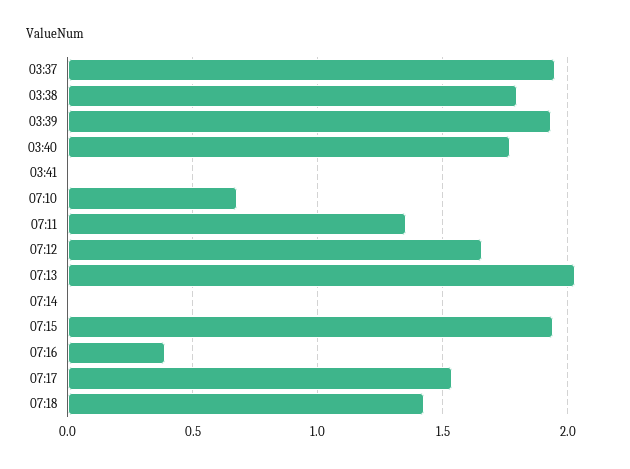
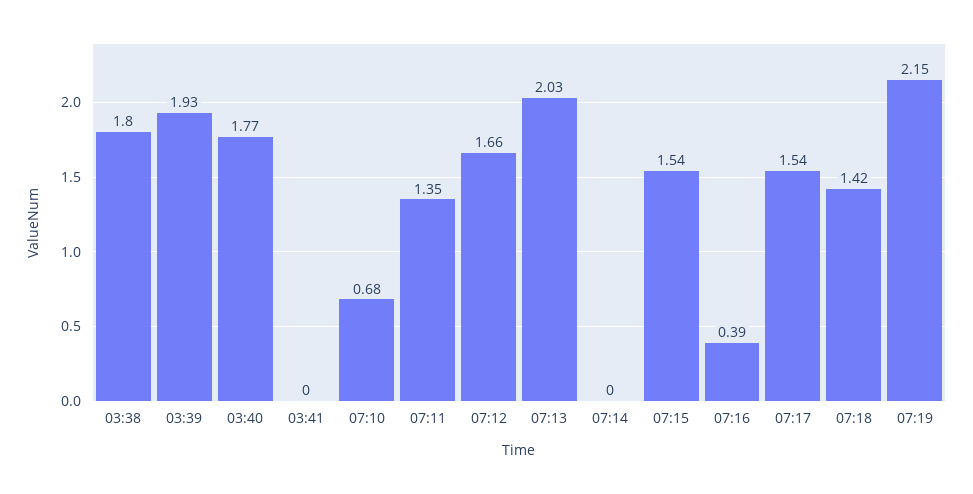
03:37: 1.95 -> none
07:15: 1.95 -> 1.54
07:19: none -> 2.15

